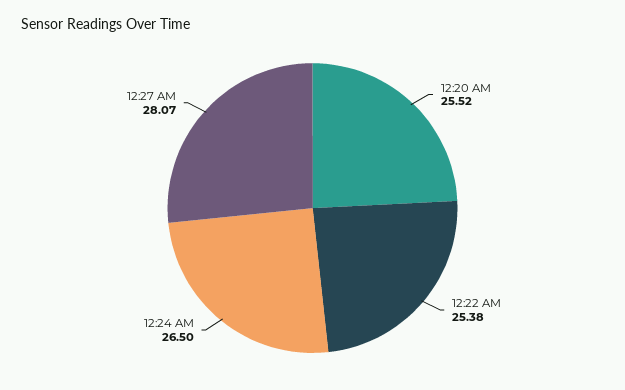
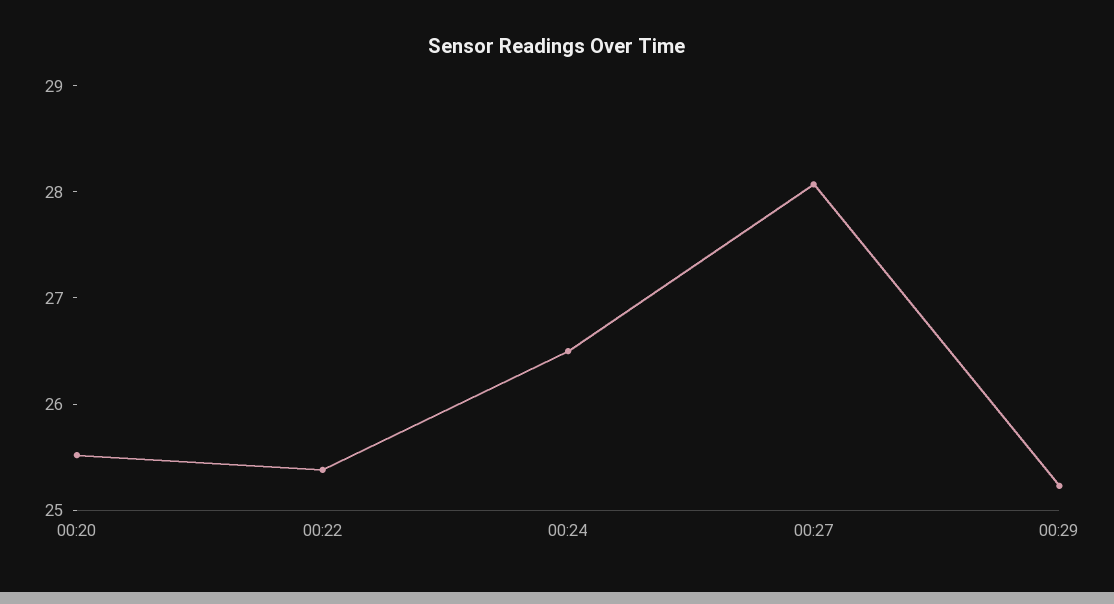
00:29: none -> 25.2

